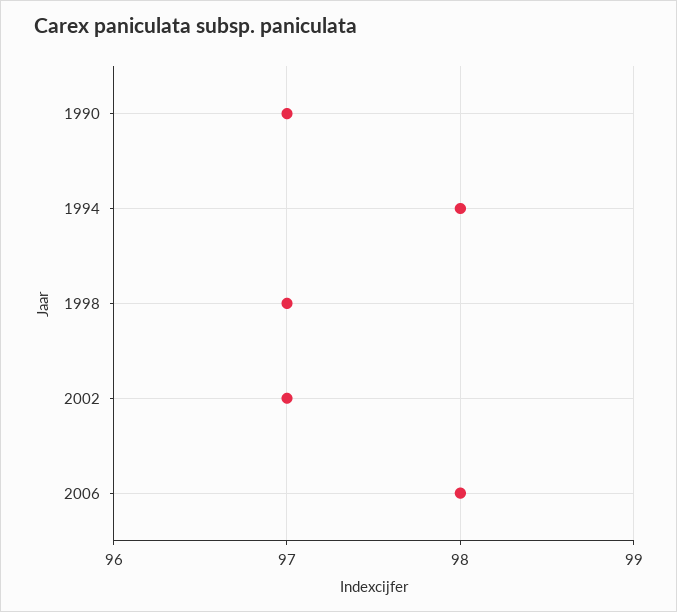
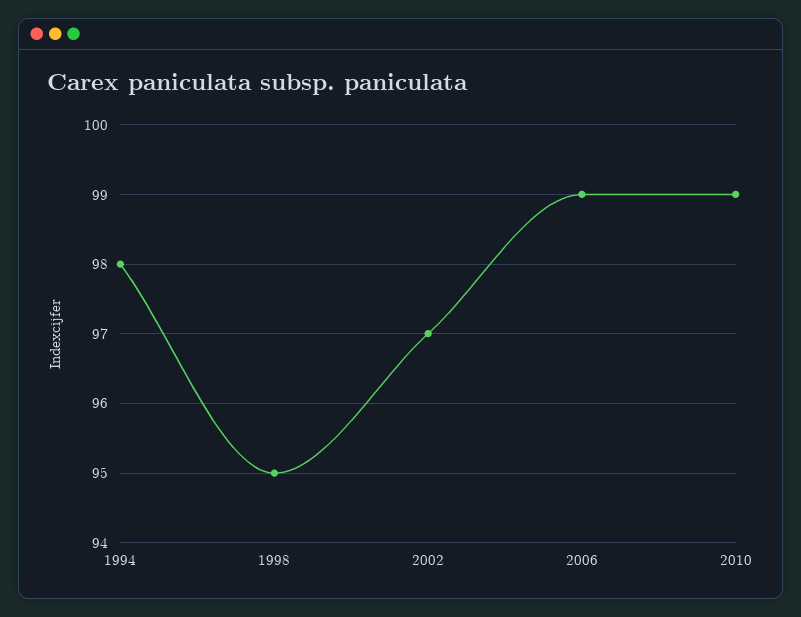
1990: 97 -> none
1998: 97 -> 95
2006: 98 -> 99
2010: none -> 99

